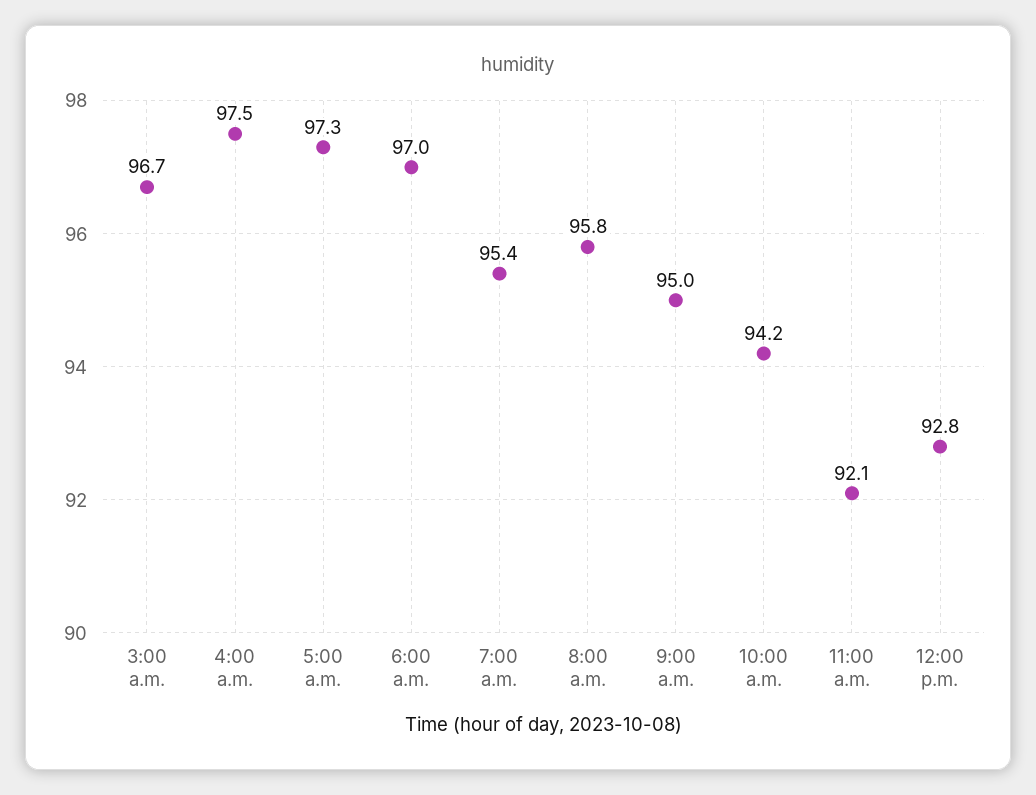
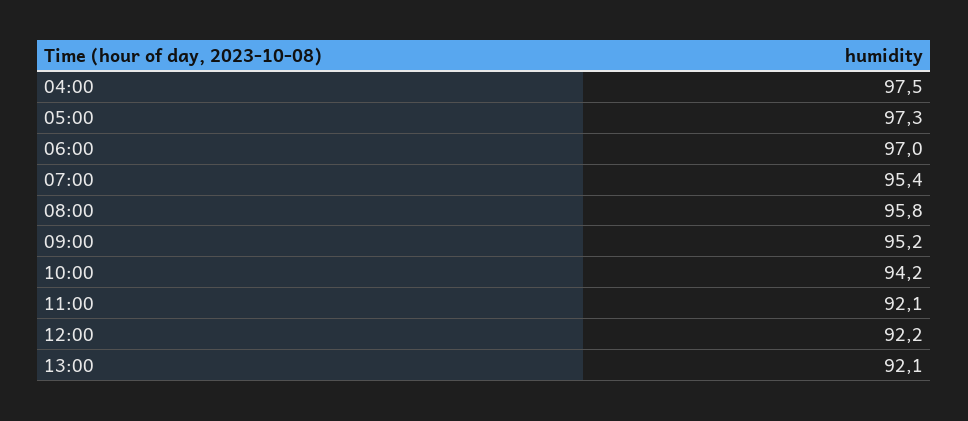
3:00 a.m.: 96.7 -> none
9:00 a.m.: 95 -> 95.2
12:00 p.m.: 92.8 -> 92.2
13:00: none -> 92.1

